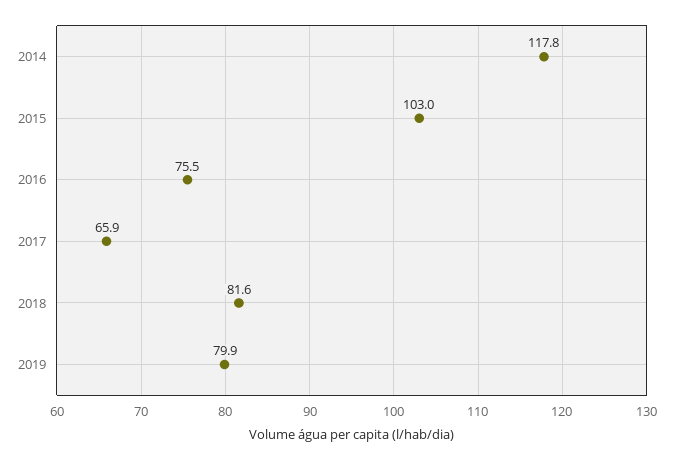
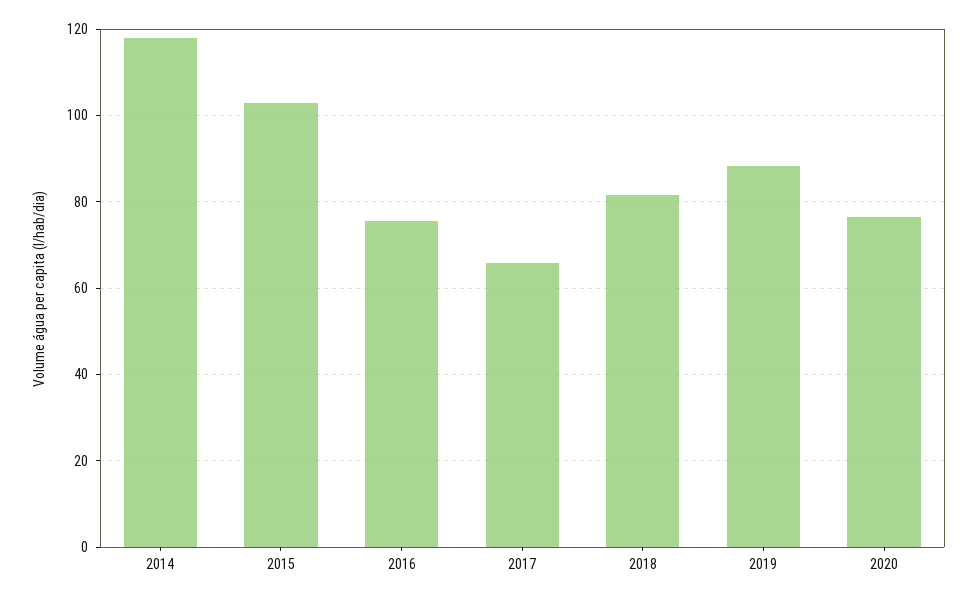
2019: 79.9 -> 88
2020: none -> 76

